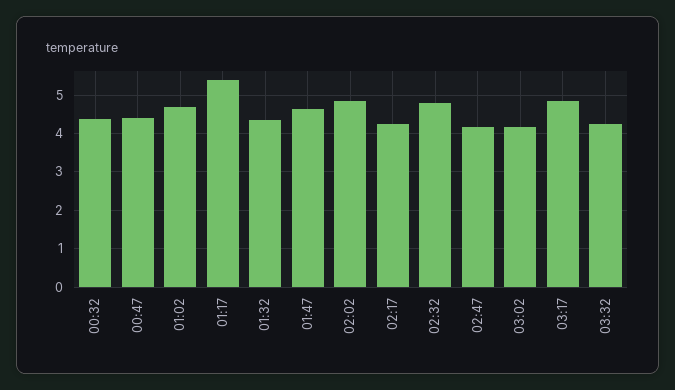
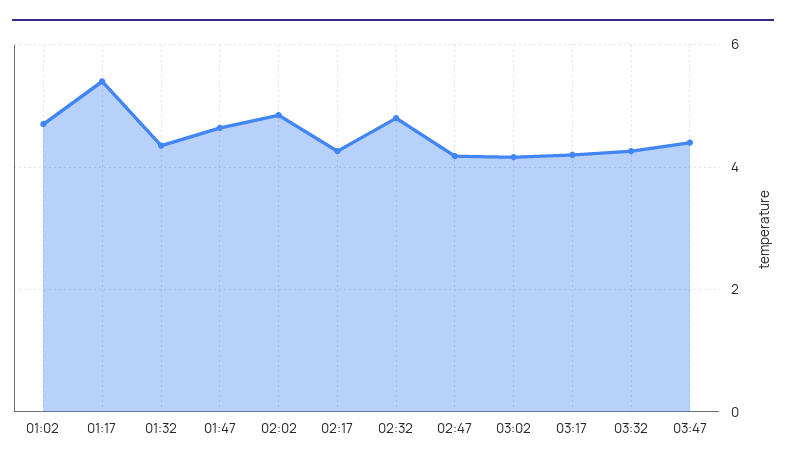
00:32: 4.4 -> none
00:47: 4.4 -> none
03:17: 4.8 -> 4.2
03:47: none -> 4.4

